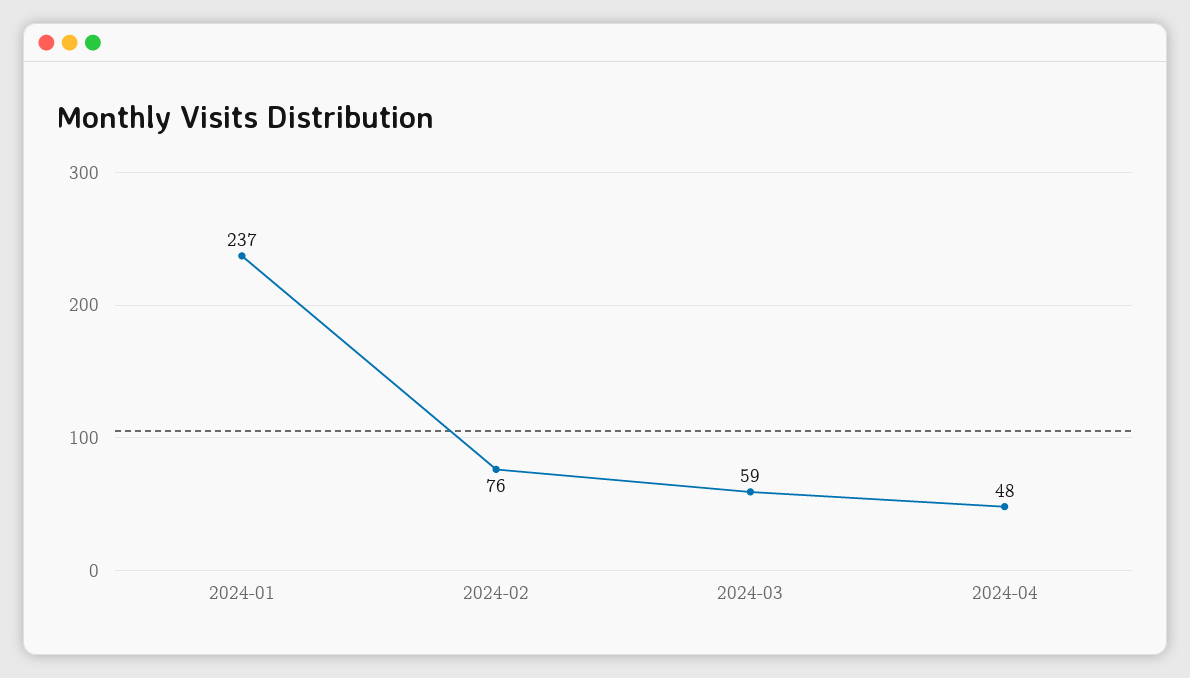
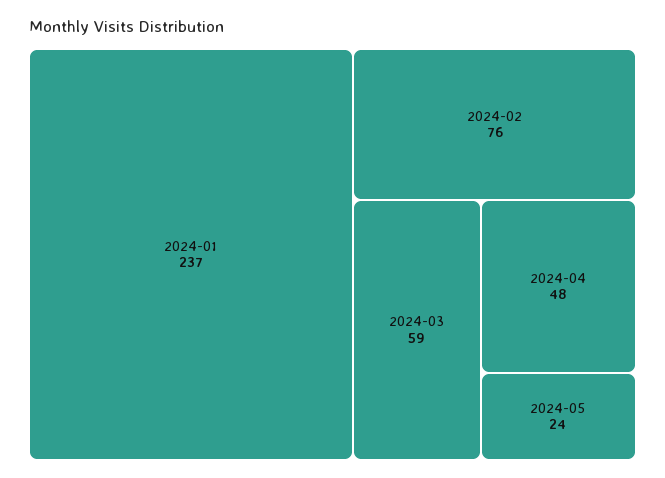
2024-05: none -> 24

